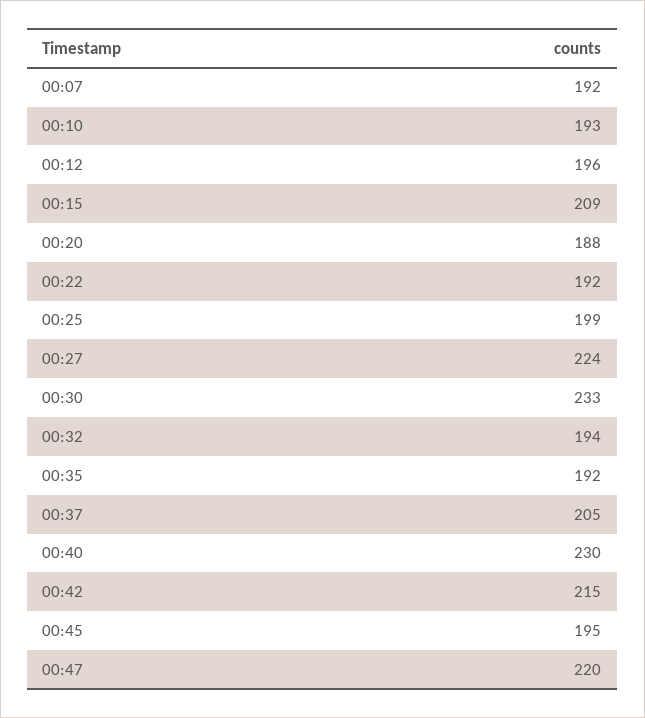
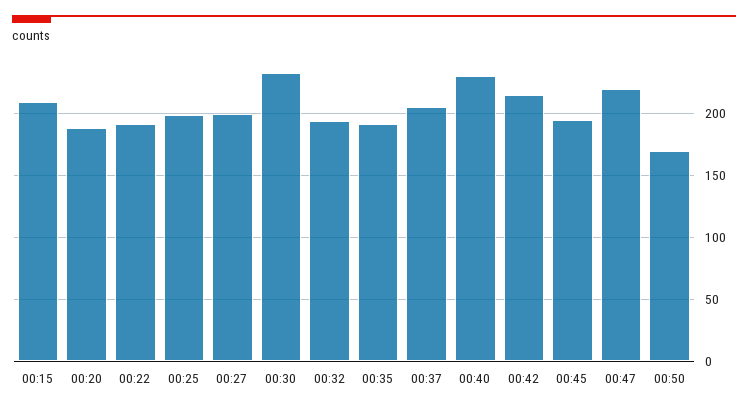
00:07: 192 -> none
00:10: 193 -> none
00:12: 196 -> none
00:27: 224 -> 200
00:50: none -> 170

